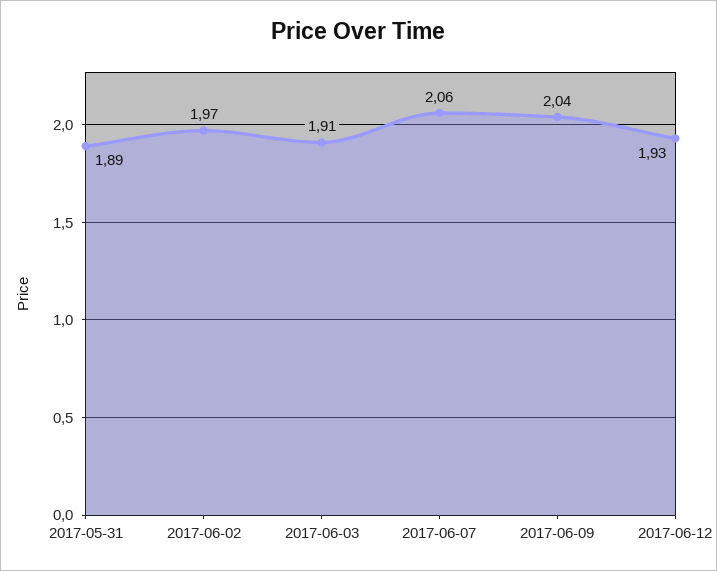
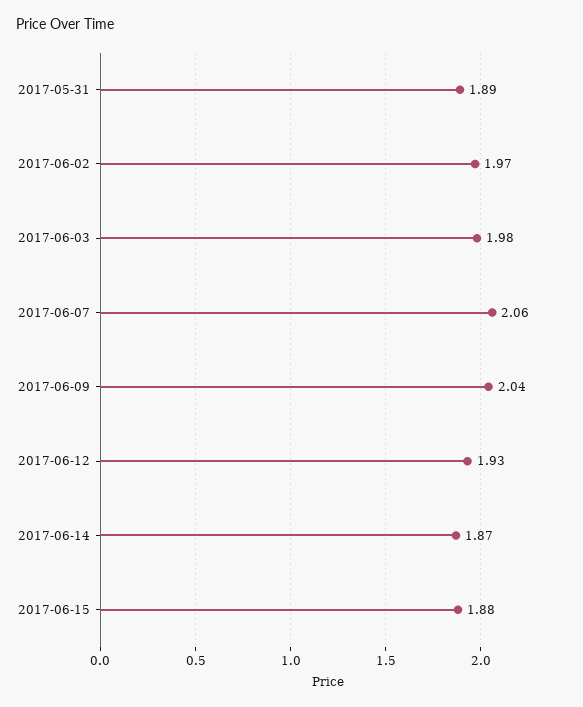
2017-06-03: 1.91 -> 1.98
2017-06-14: none -> 1.87
2017-06-15: none -> 1.88

